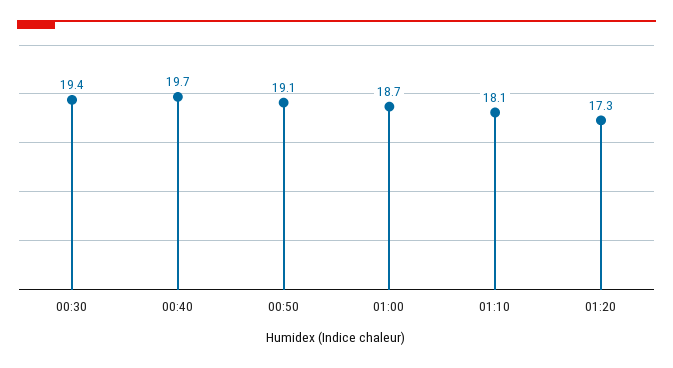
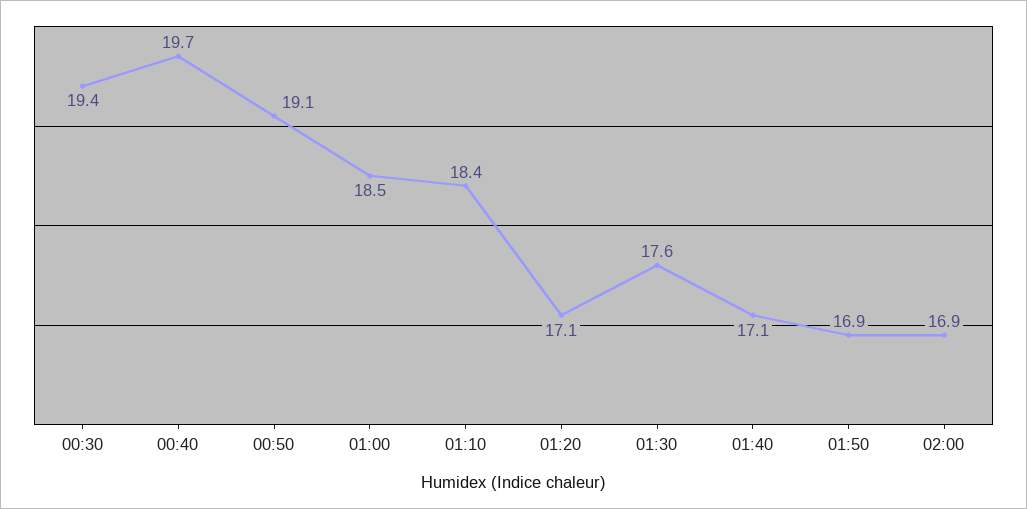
01:00: 18.7 -> 18.5
01:10: 18.1 -> 18.4
01:20: 17.3 -> 17.1
01:30: none -> 17.6
01:40: none -> 17.1
01:50: none -> 16.9
02:00: none -> 16.9

